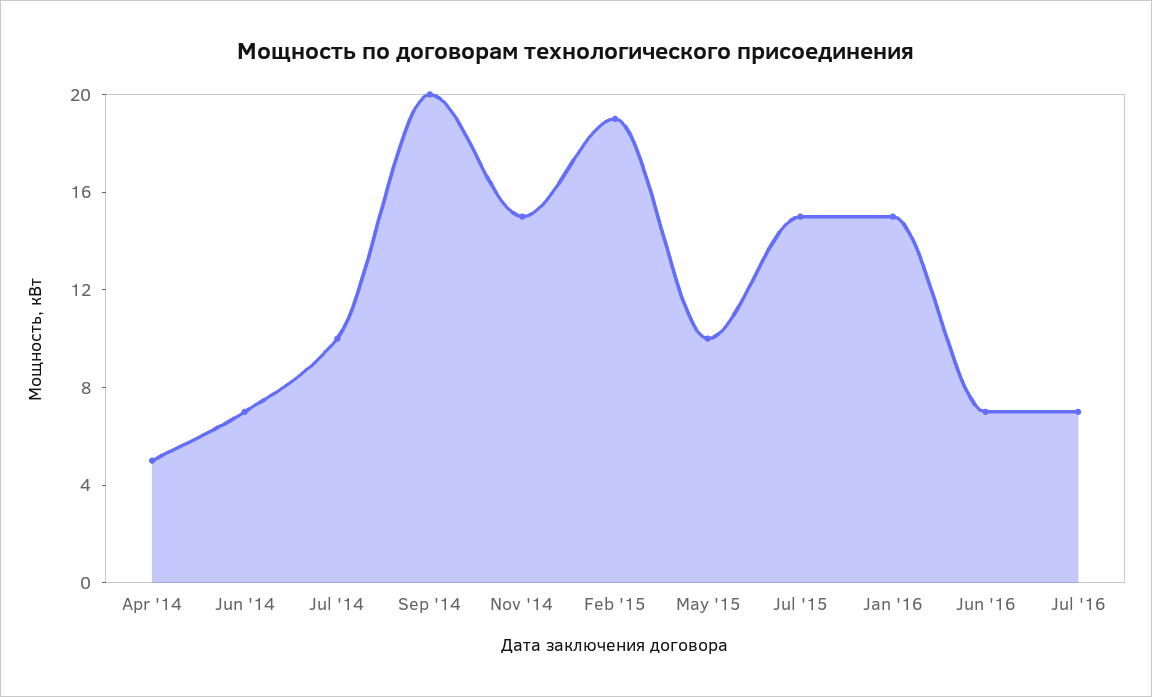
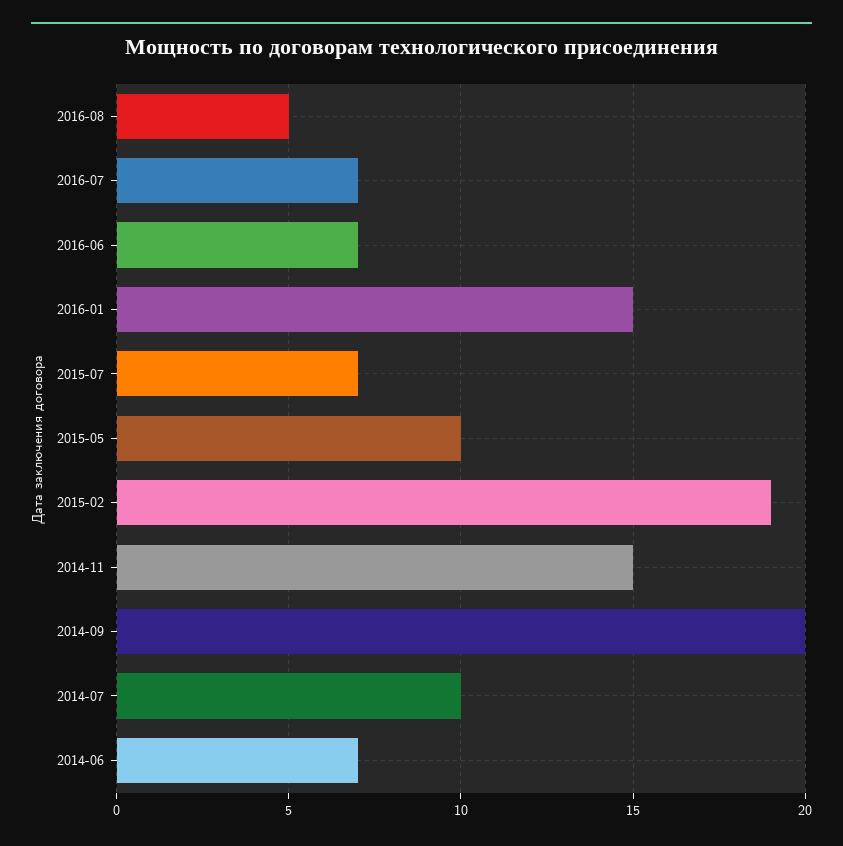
Apr '14: 5 -> none
Jul '15: 15 -> 7
2016-08: none -> 5

